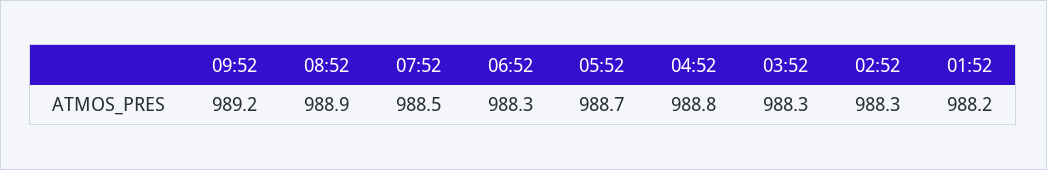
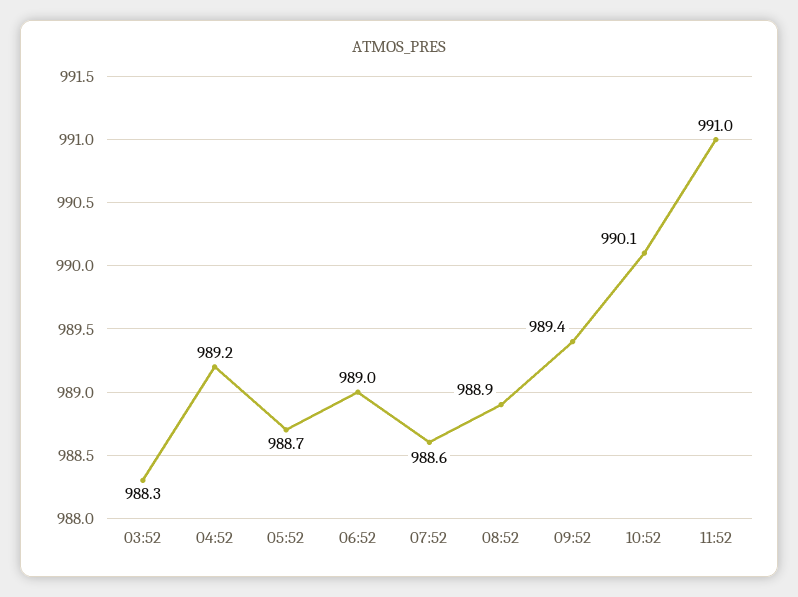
09:52: 989.2 -> 989.4
07:52: 988.5 -> 988.6
06:52: 988.3 -> 989
04:52: 988.8 -> 989.2
02:52: 988.3 -> none
01:52: 988.2 -> none
10:52: none -> 990.1
11:52: none -> 991

